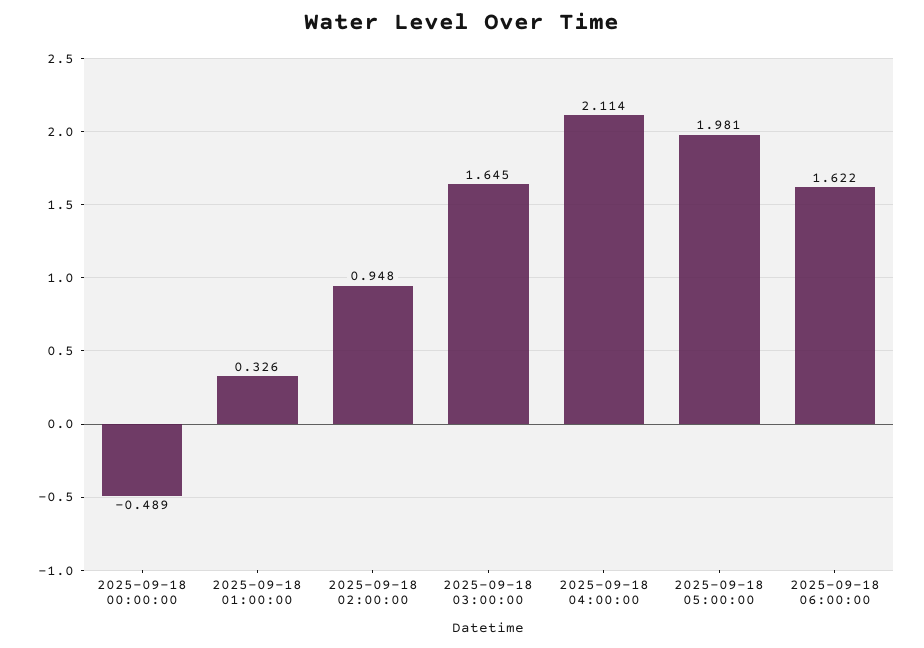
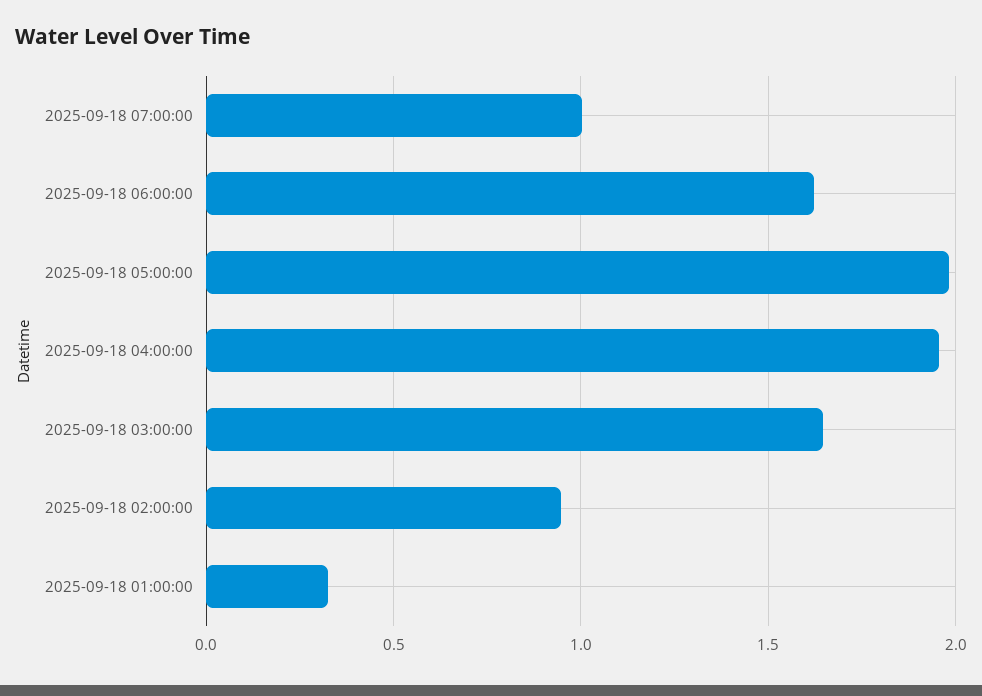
2025-09-18 00:00:00: -0.489 -> none
2025-09-18 04:00:00: 2.114 -> 1.95
2025-09-18 07:00:00: none -> 1

